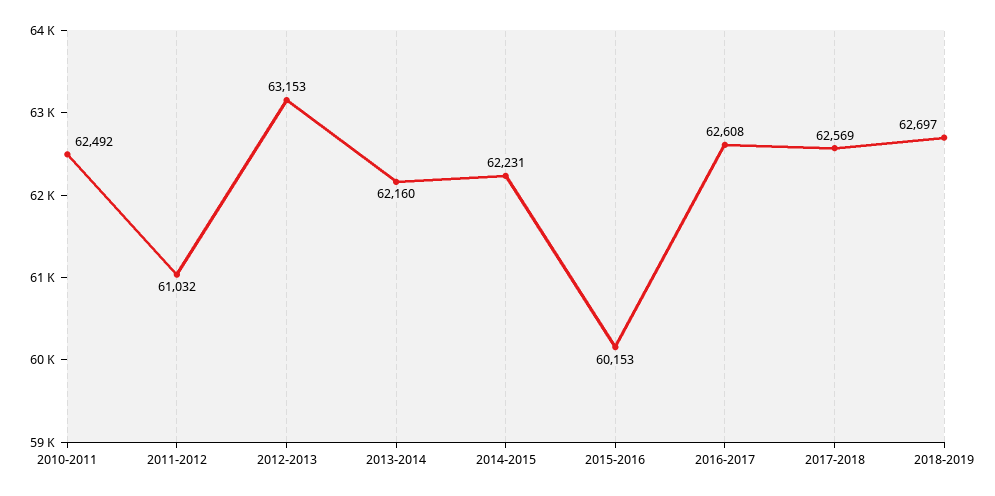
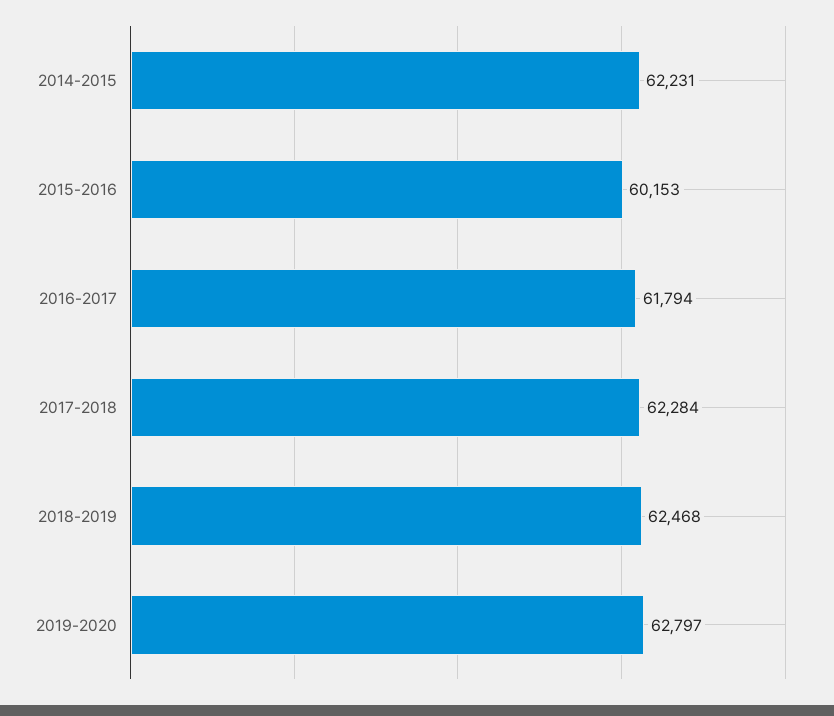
2010-2011: 62492 -> none
2011-2012: 61032 -> none
2012-2013: 63153 -> none
2013-2014: 62160 -> none
2016-2017: 62608 -> 61794
2017-2018: 62569 -> 62284
2018-2019: 62697 -> 62468
2019-2020: none -> 62797

